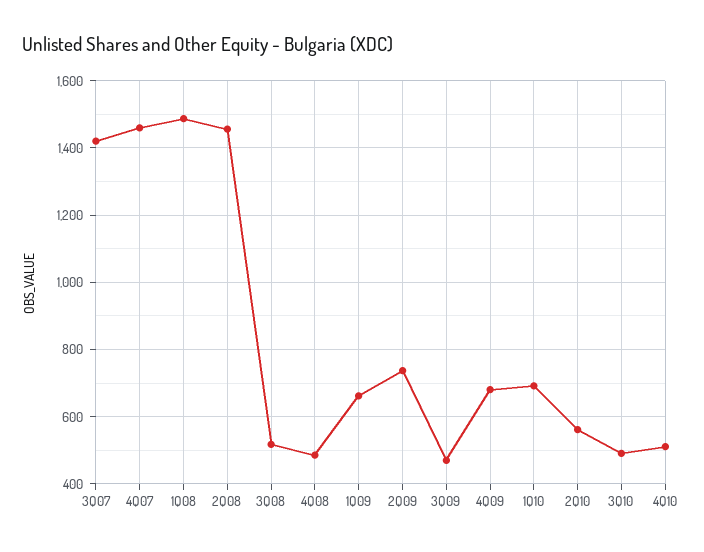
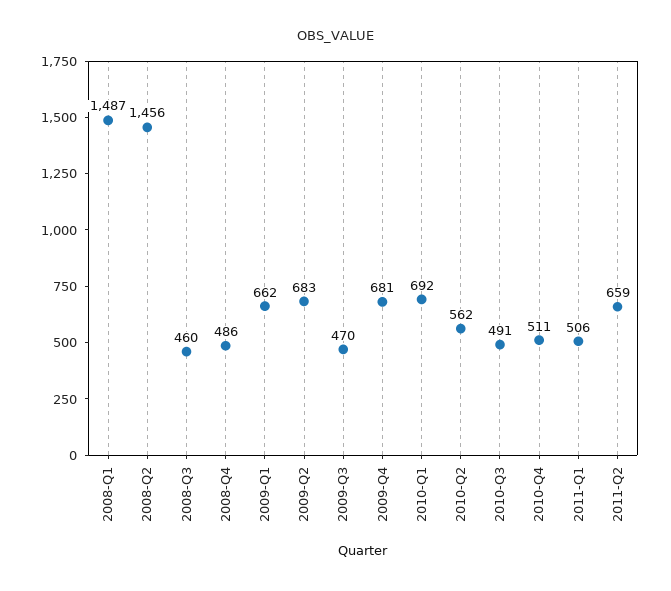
3Q07: 1420 -> none
4Q07: 1460 -> none
3Q08: 520 -> 460
2Q09: 740 -> 683
2011-Q1: none -> 506
2011-Q2: none -> 659

